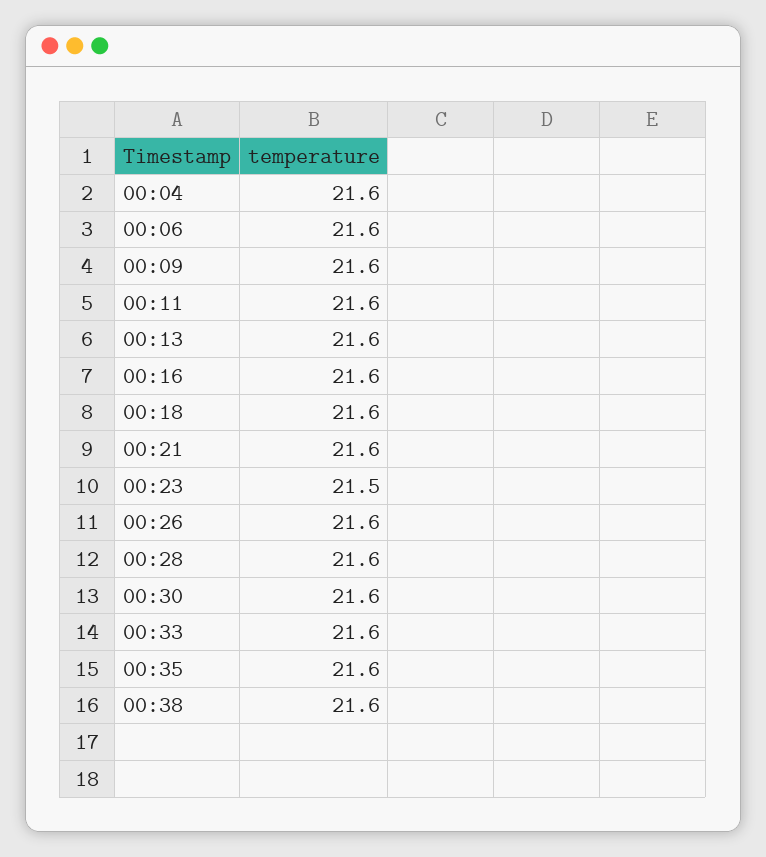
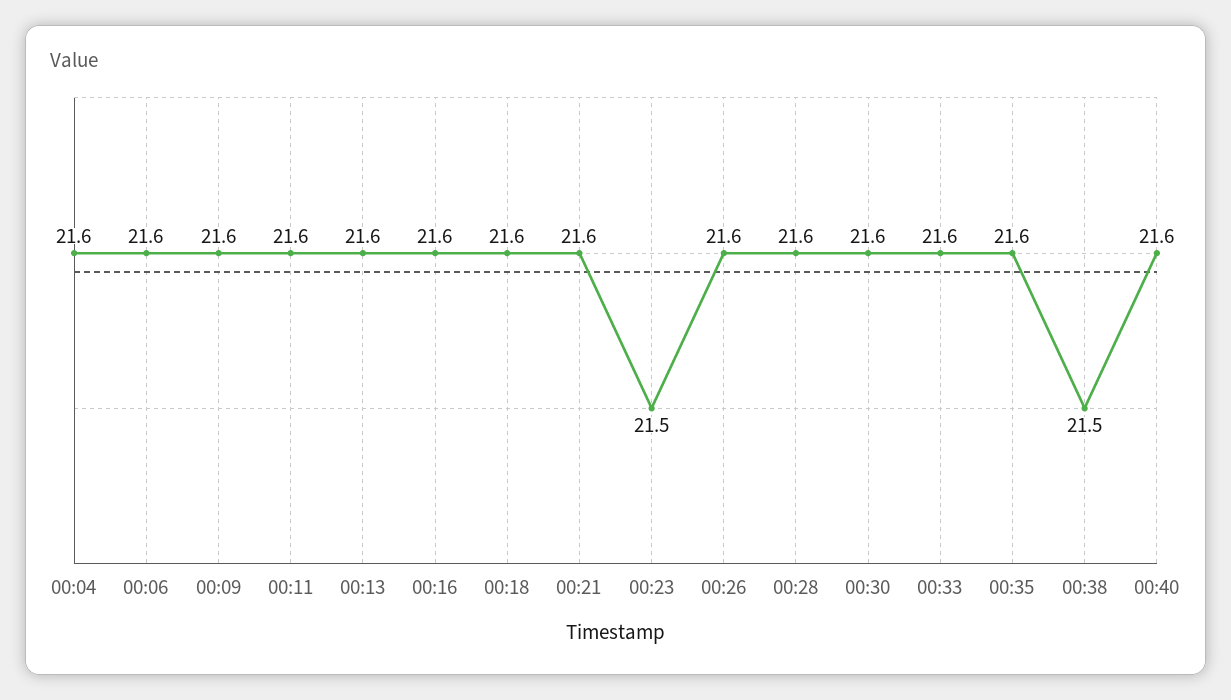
00:38: 21.6 -> 21.5
00:40: none -> 21.6

